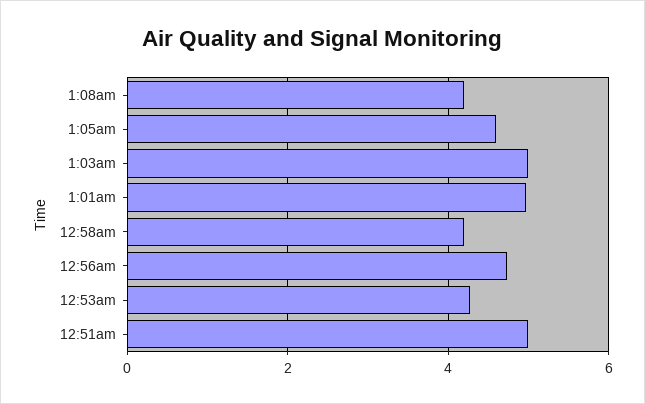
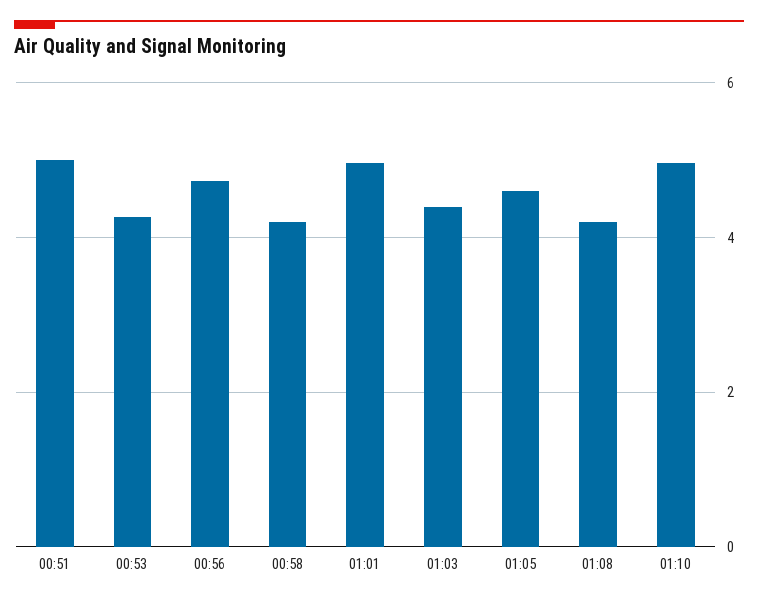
1:03am: 5 -> 4.4
01:10: none -> 5

